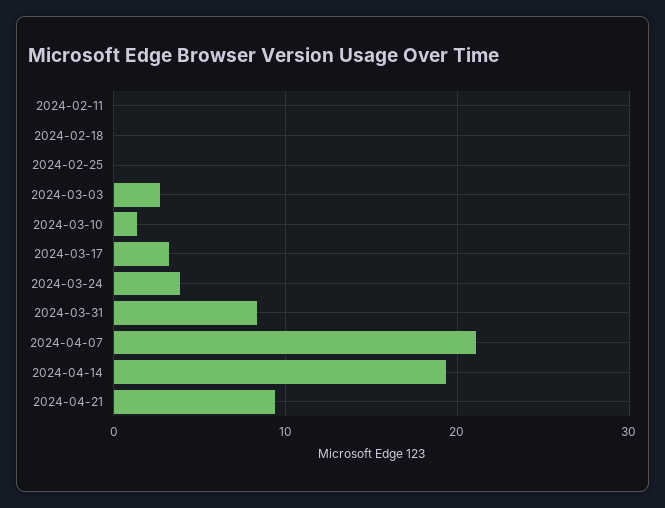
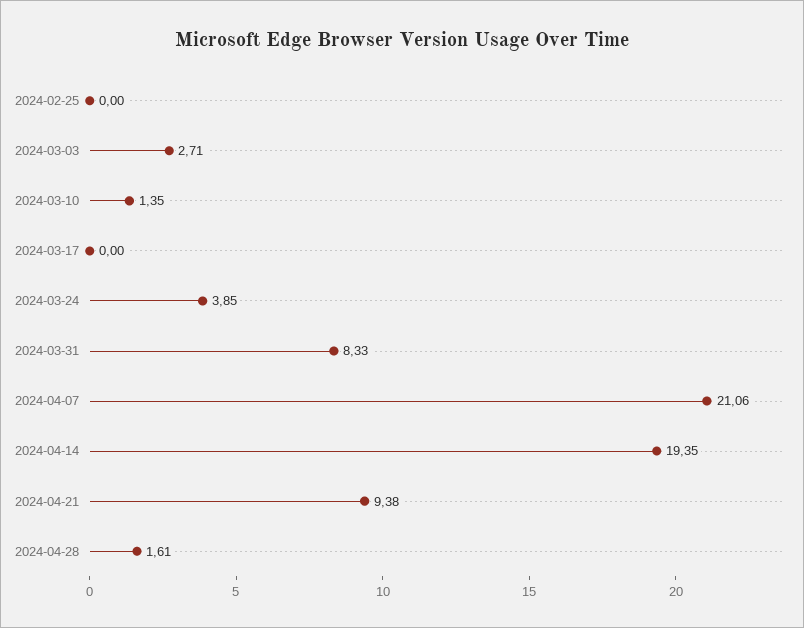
2024-02-11: 0 -> none
2024-02-18: 0 -> none
2024-03-17: 3 -> 0
2024-04-28: none -> 1.61

